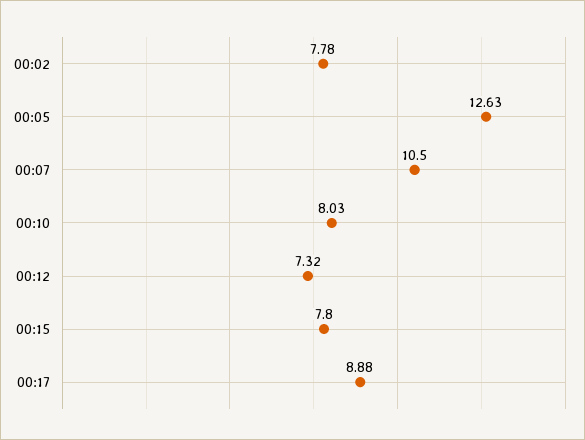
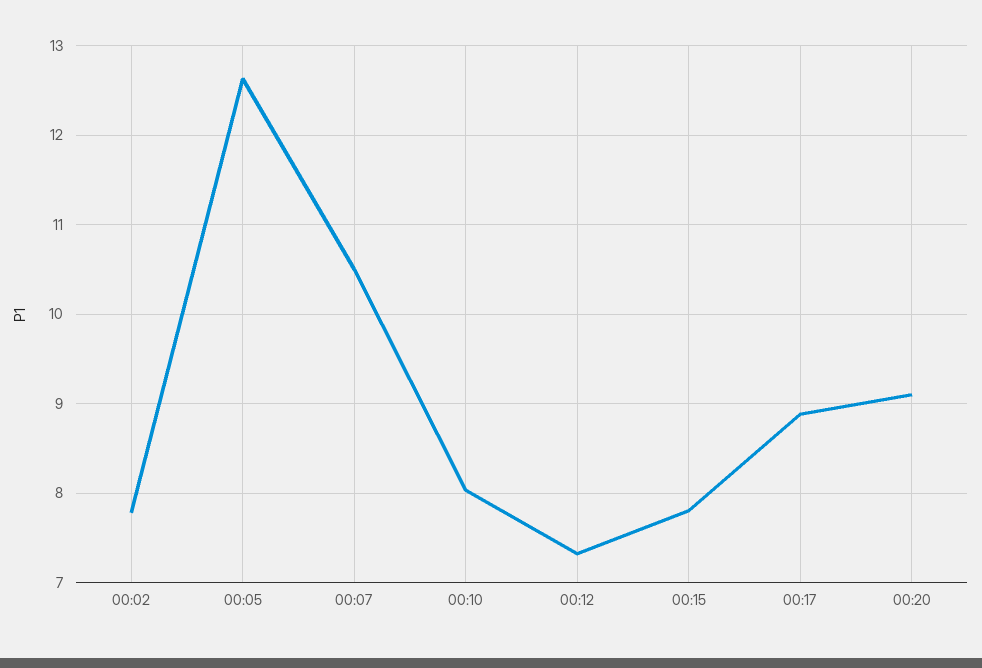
00:20: none -> 9.1

